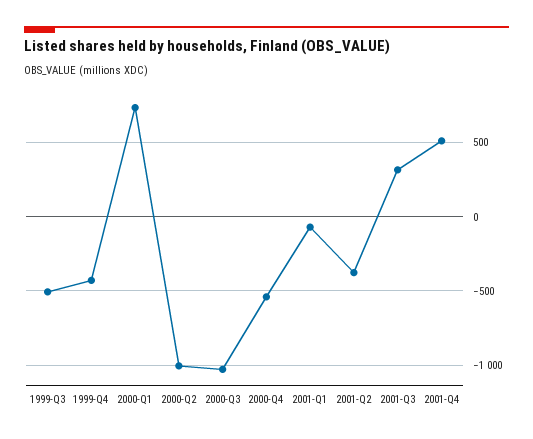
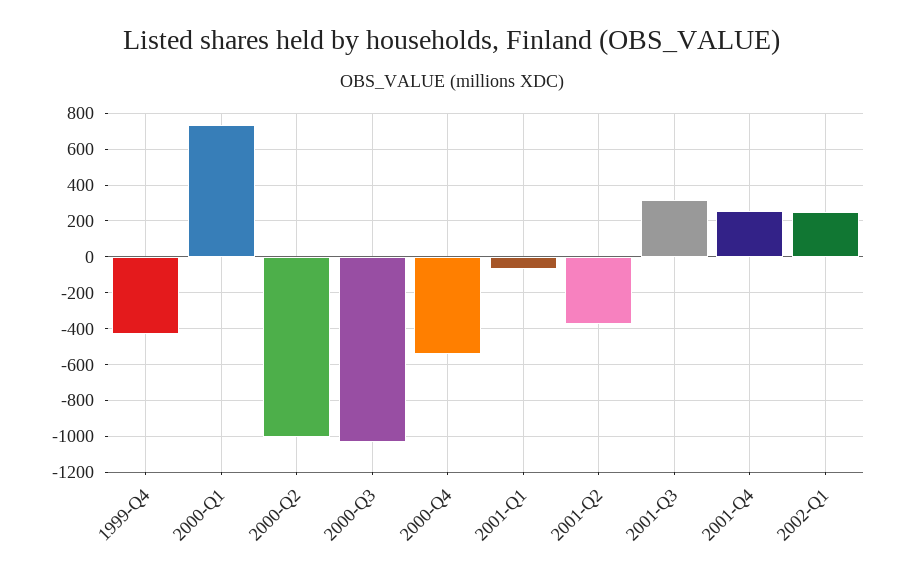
1999-Q3: -500 -> none
2001-Q4: 500 -> 250
2002-Q1: none -> 250

